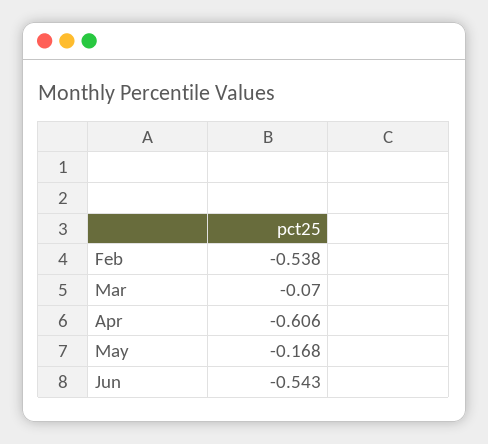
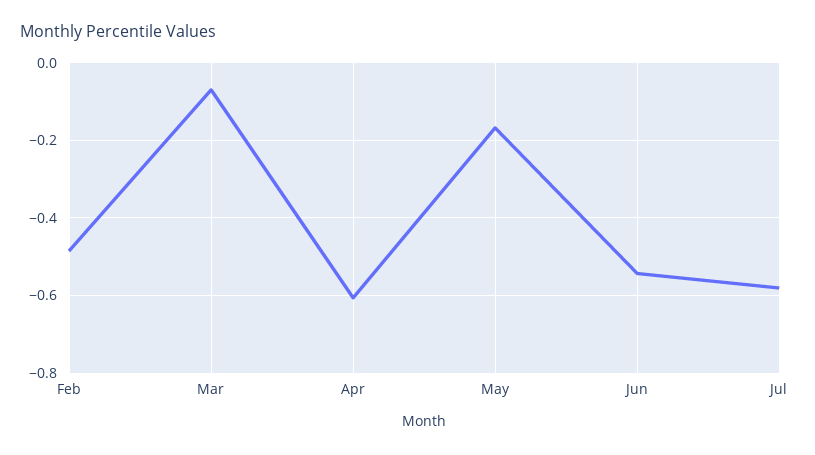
Feb: -0.538 -> -0.48
Jul: none -> -0.58

